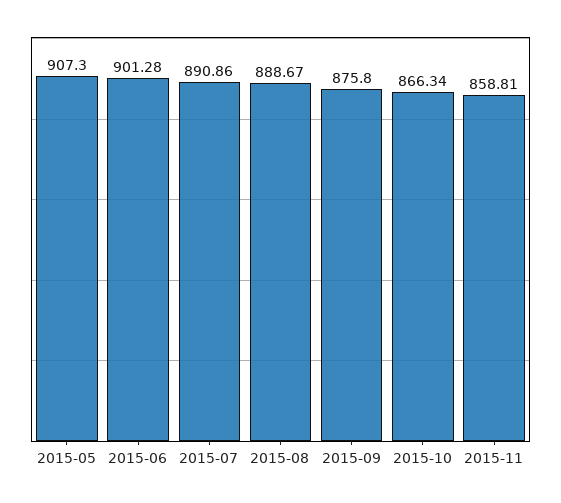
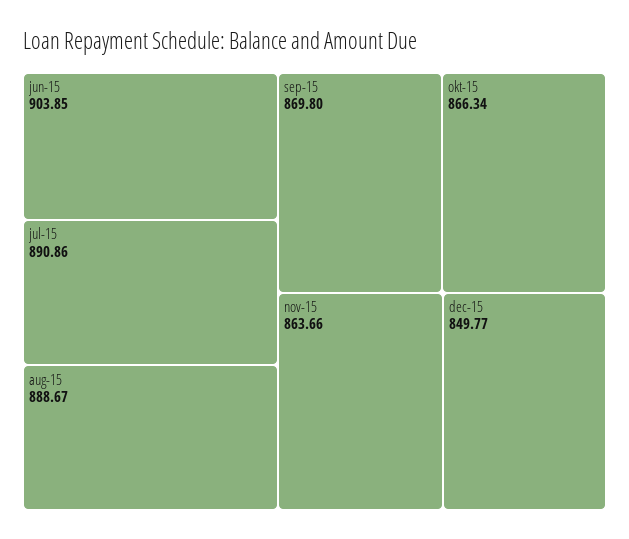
2015-05: 907.3 -> none
2015-06: 901.28 -> 903.85
2015-09: 875.8 -> 869.8
2015-11: 858.81 -> 863.66
dec-15: none -> 849.77

